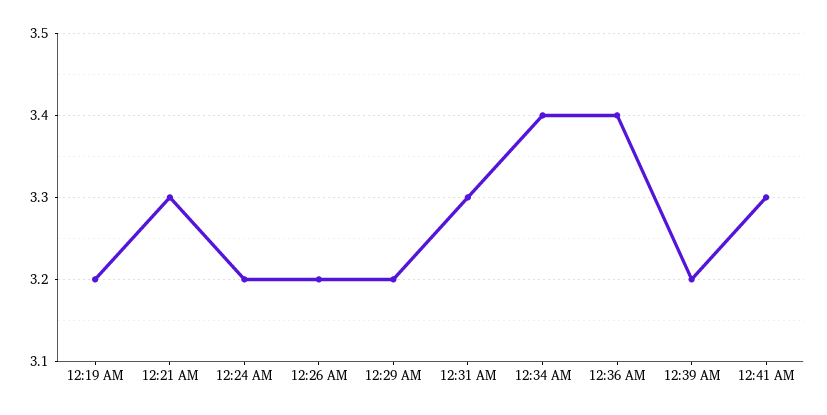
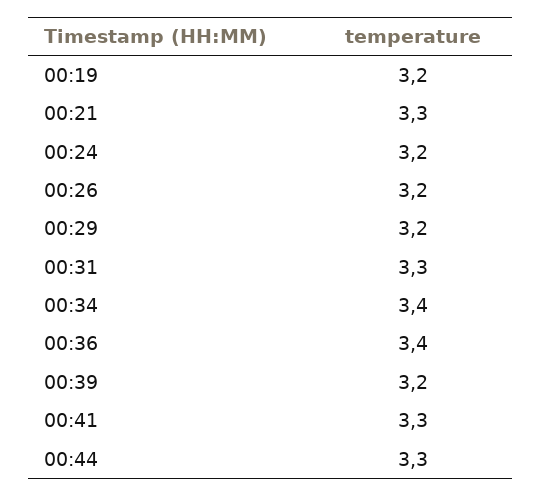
00:44: none -> 3.3

